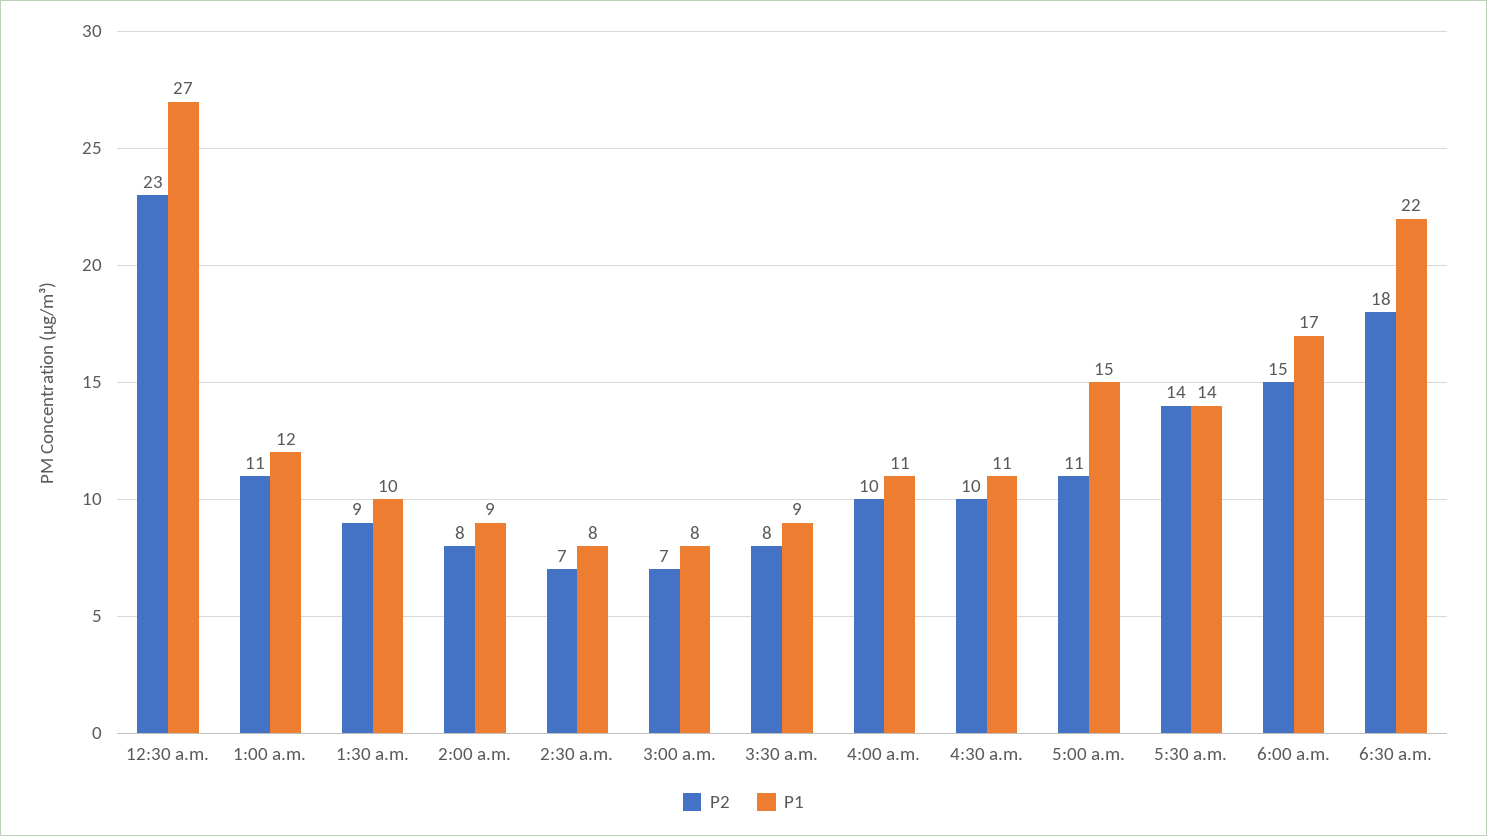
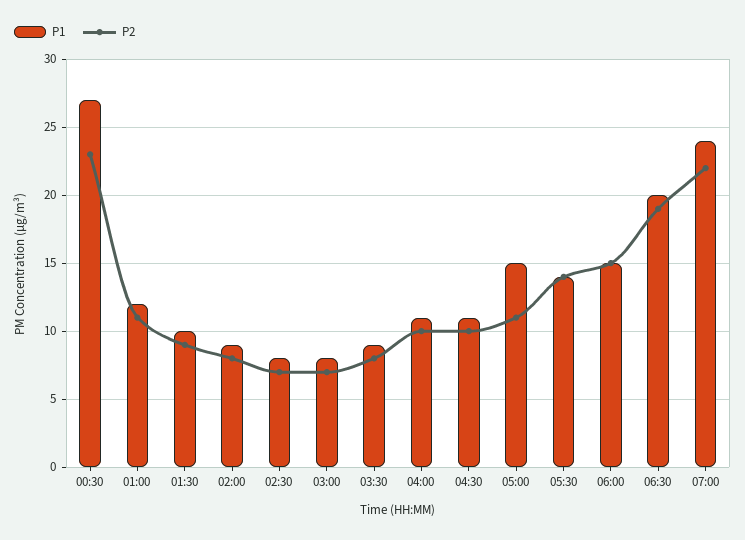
P1, 6:00 a.m.: 17 -> 15
P2, 6:30 a.m.: 18 -> 19
P1, 6:30 a.m.: 22 -> 20
P1, 07:00: none -> 24
P2, 07:00: none -> 22

